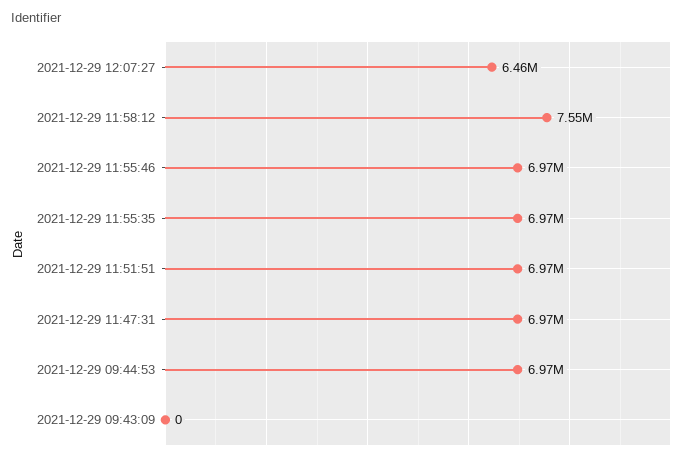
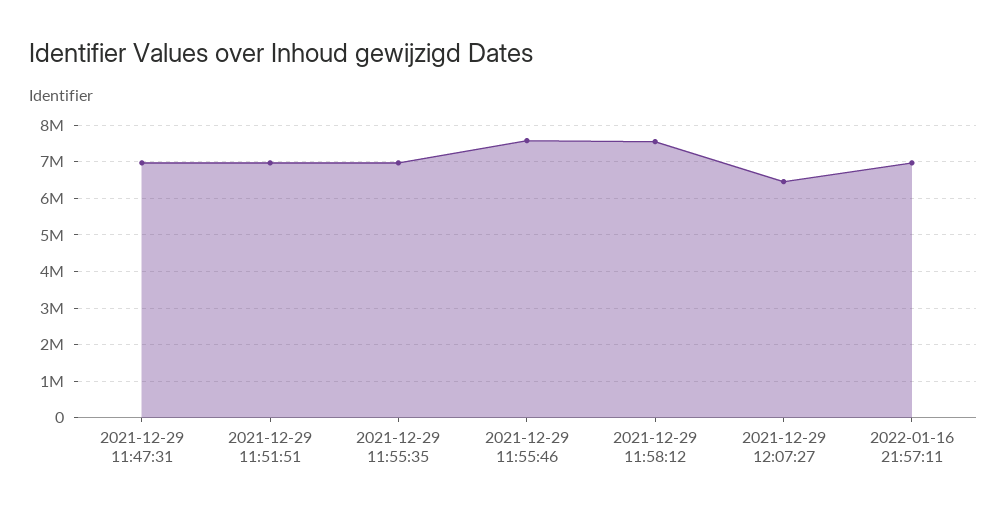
2021-12-29 11:55:46: 6970000 -> 7600000
2021-12-29 09:44:53: 6970000 -> none
2021-12-29 09:43:09: 0 -> none
2022-01-16 21:57:11: none -> 7000000

